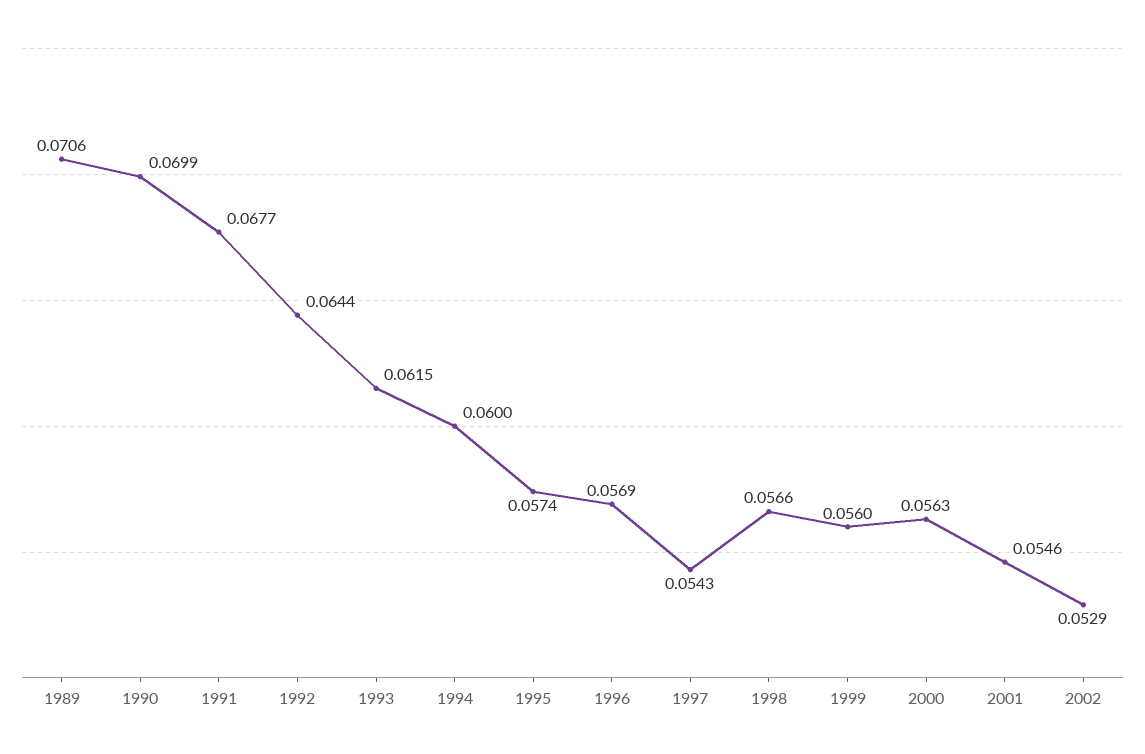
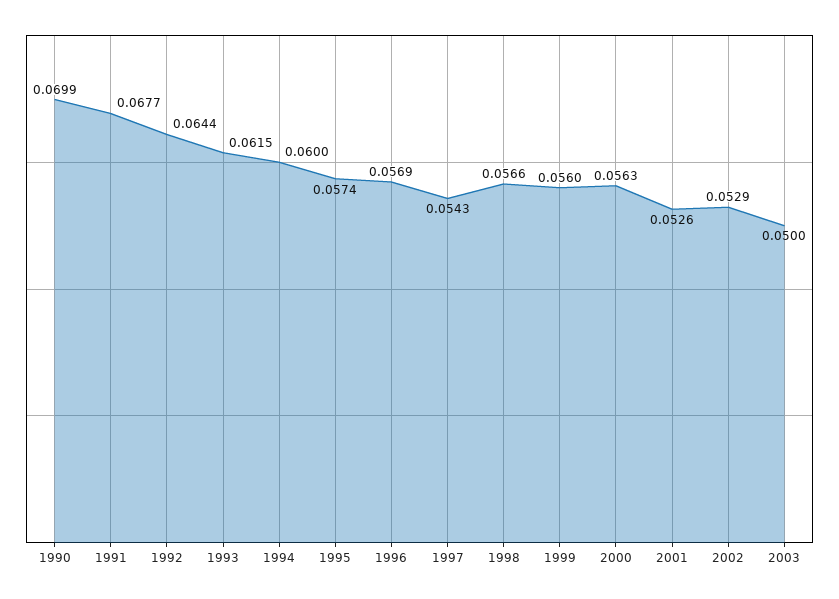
1989: 0.0706 -> none
2001: 0.0546 -> 0.0526
2003: none -> 0.05

